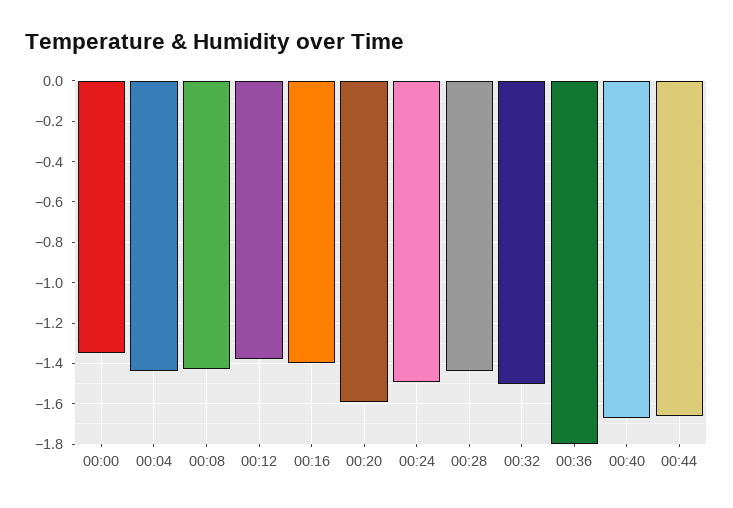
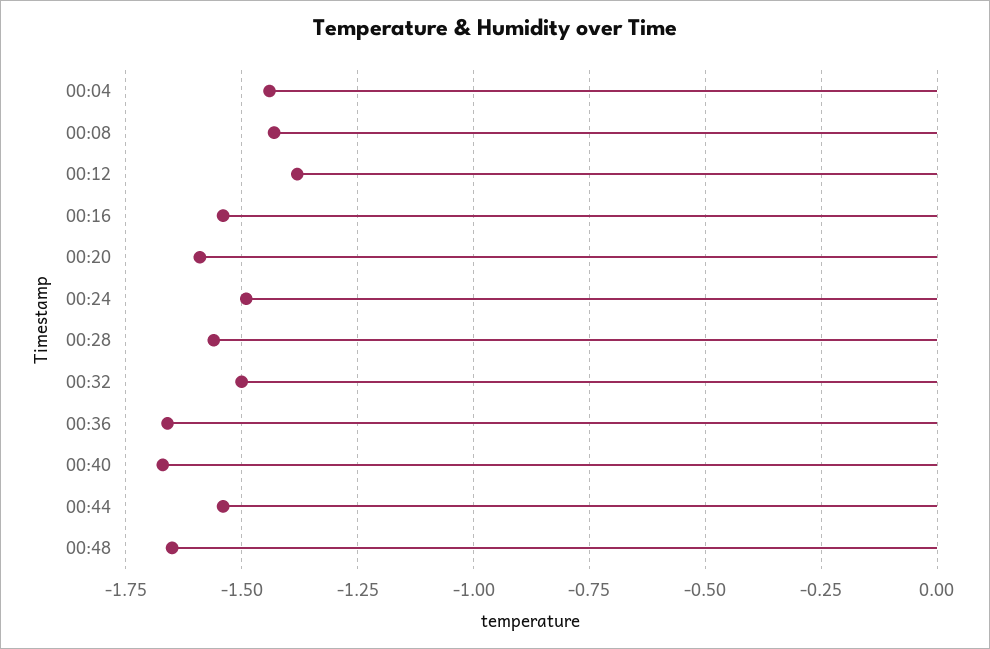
00:00: -1.35 -> none
00:16: -1.4 -> -1.55
00:28: -1.45 -> -1.55
00:36: -1.8 -> -1.65
00:44: -1.65 -> -1.55
00:48: none -> -1.65

